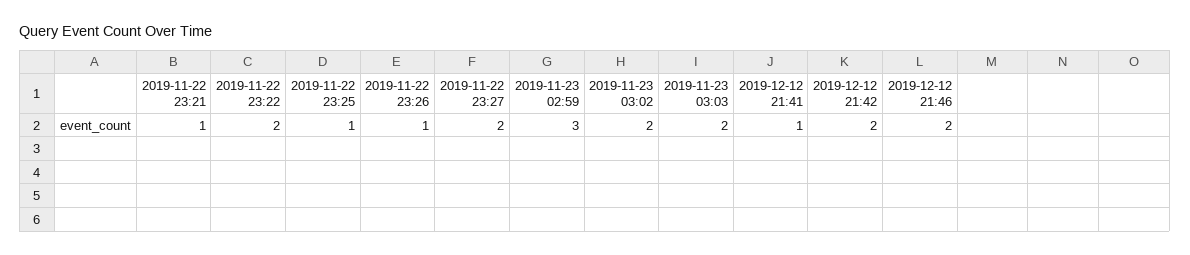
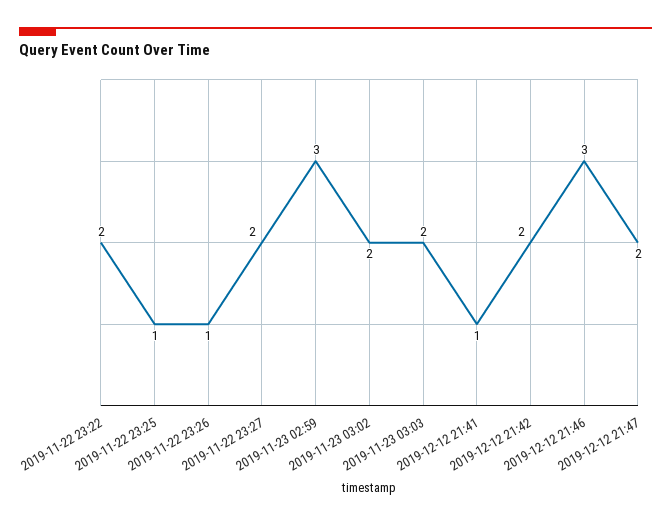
2019-11-22 23:21: 1 -> none
2019-12-12 21:46: 2 -> 3
2019-12-12 21:47: none -> 2

